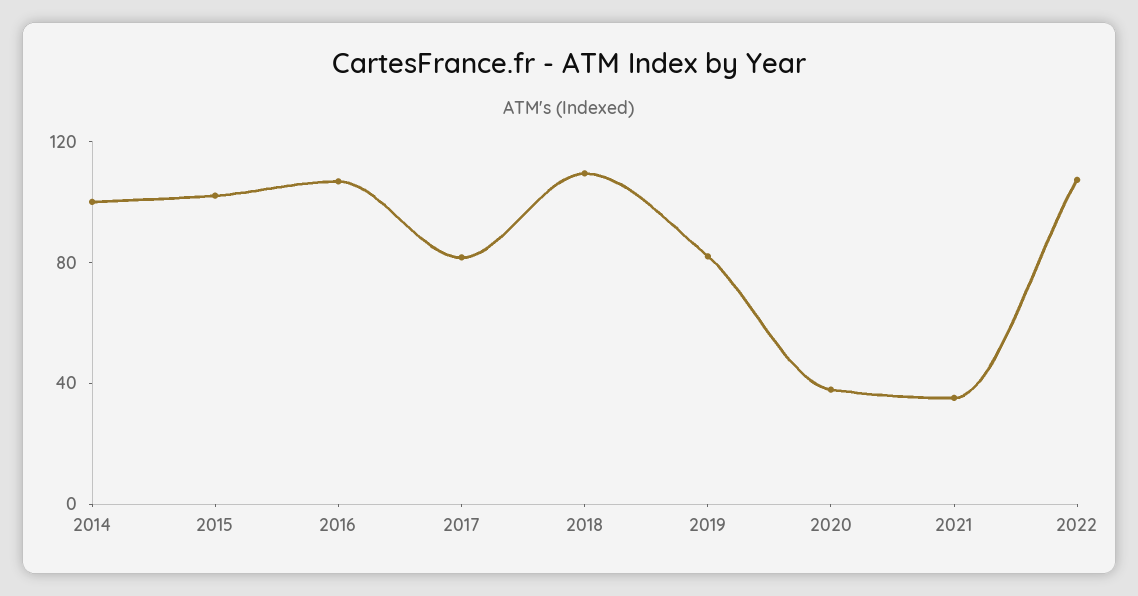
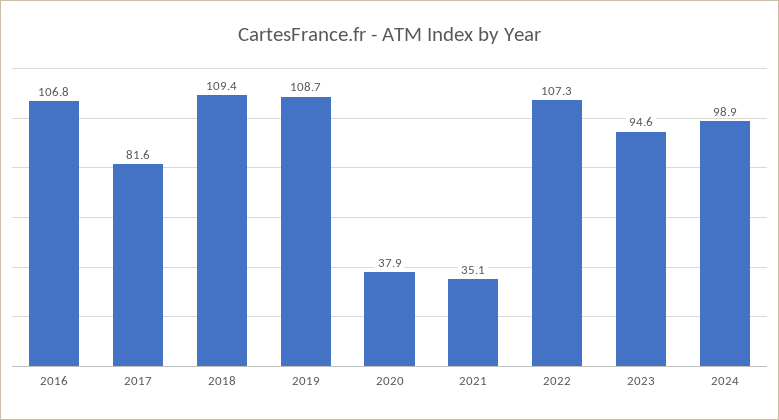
2014: 100 -> none
2015: 100 -> none
2019: 80 -> 108.7
2023: none -> 94.6
2024: none -> 98.9

